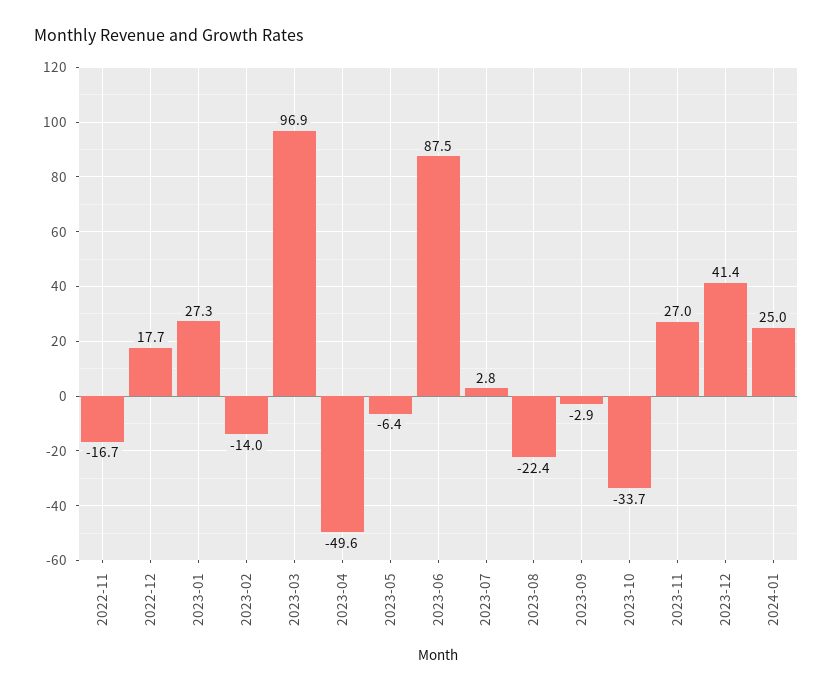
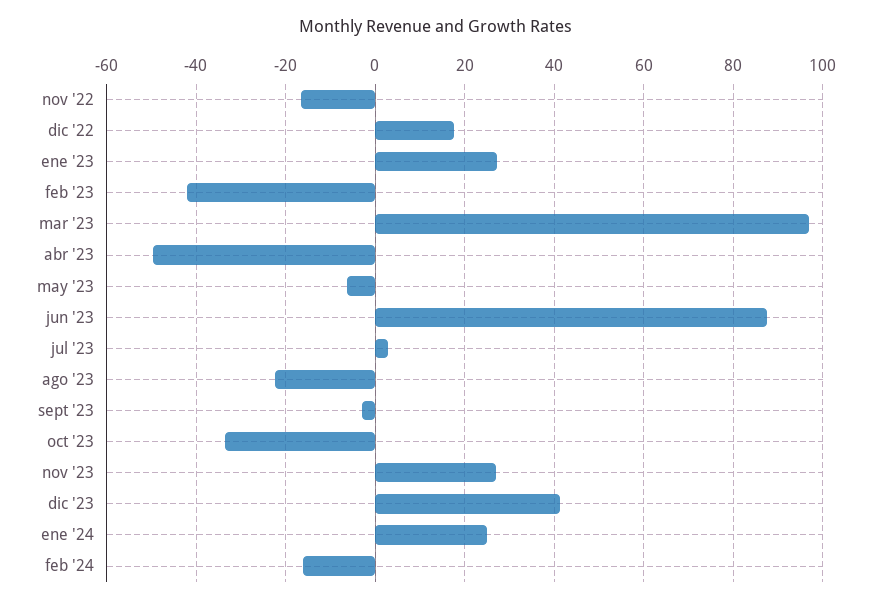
2023-02: -14 -> -42
feb '24: none -> -16

